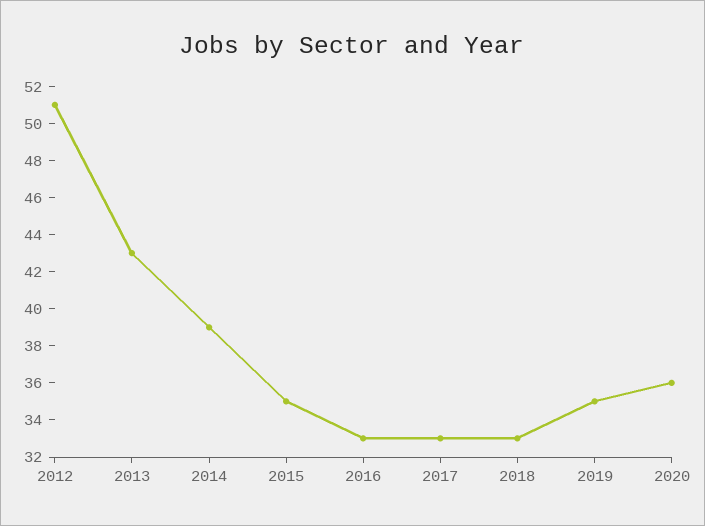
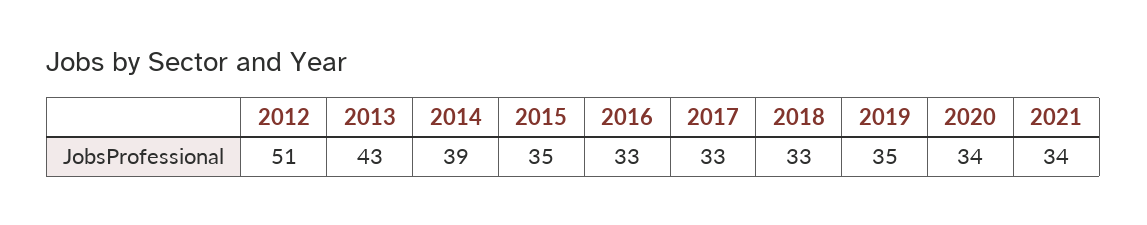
2020: 36 -> 34
2021: none -> 34

